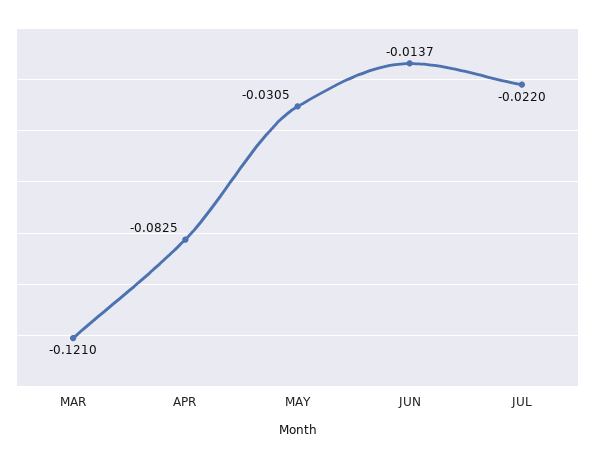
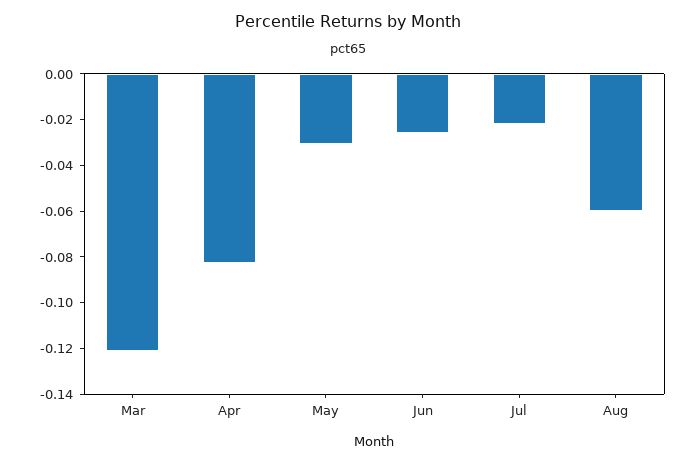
JUN: -0.0137 -> -0.025
Aug: none -> -0.06

